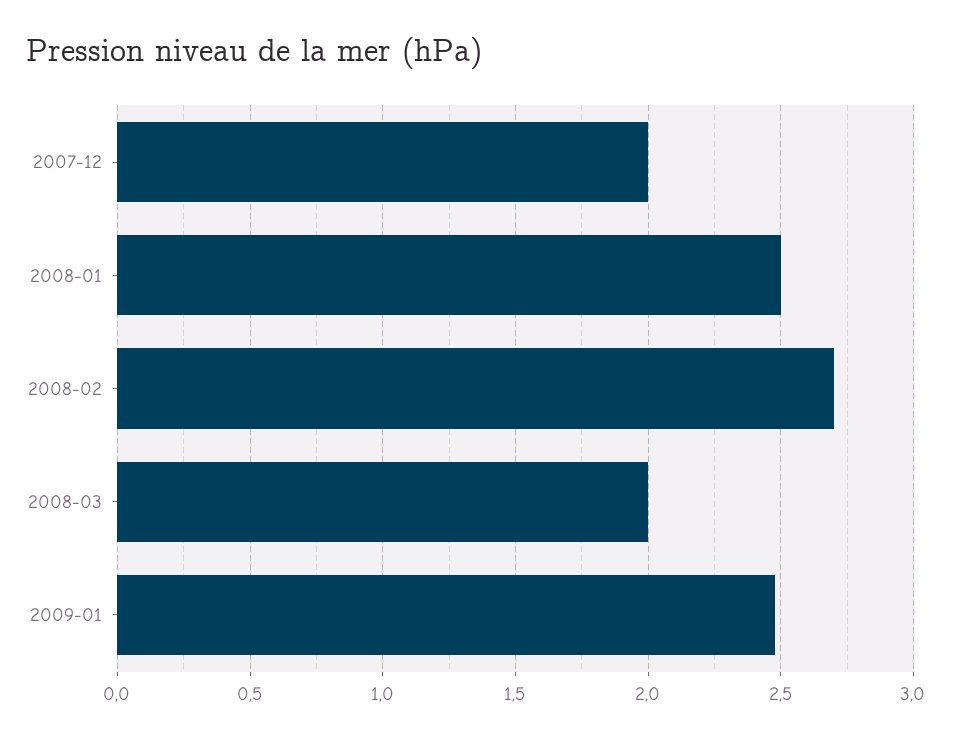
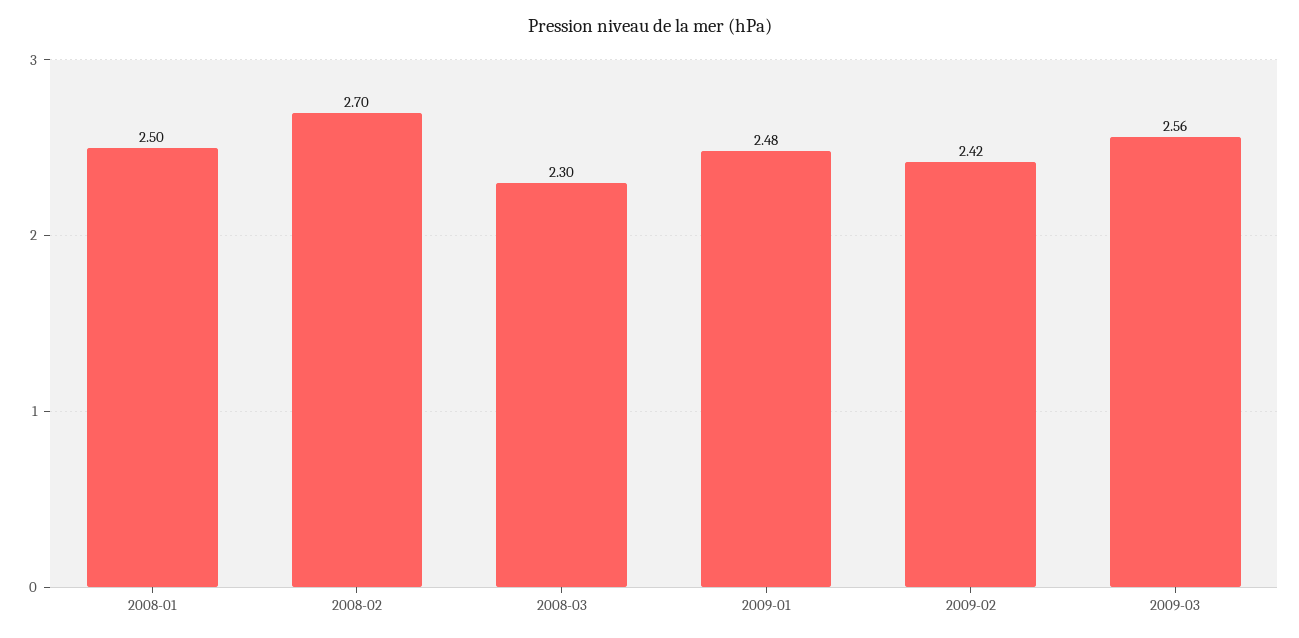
2007-12: 2 -> none
2008-03: 2 -> 2.3
2009-02: none -> 2.42
2009-03: none -> 2.56

